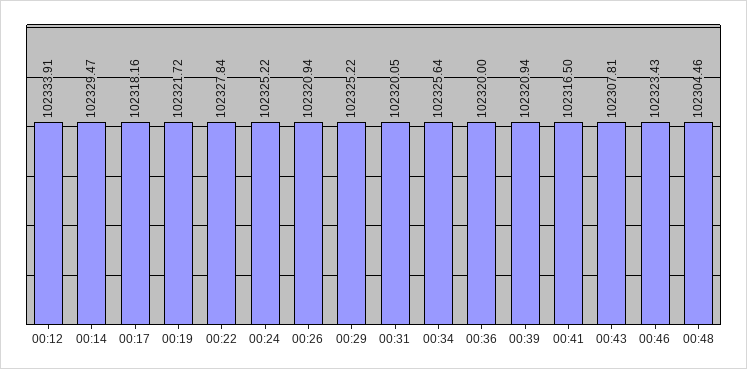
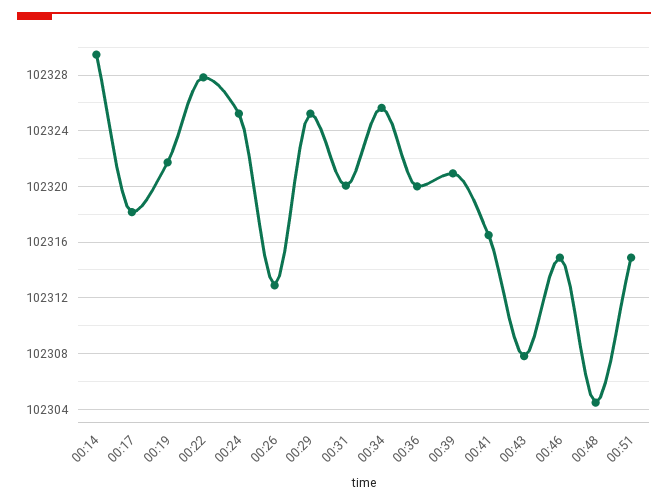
00:12: 102333.91 -> none
00:26: 102320.94 -> 102313
00:46: 102323.43 -> 102315
00:51: none -> 102315

